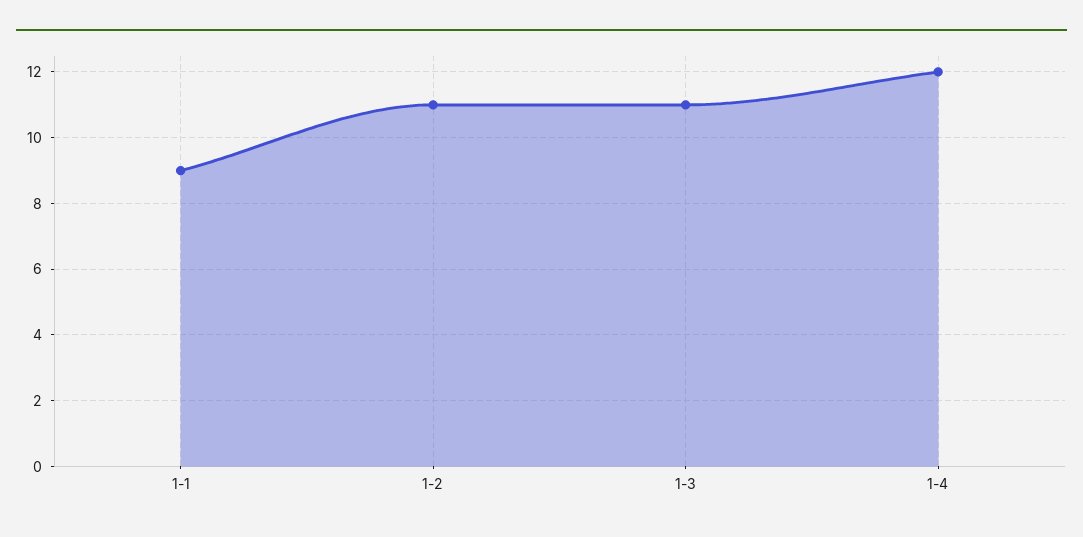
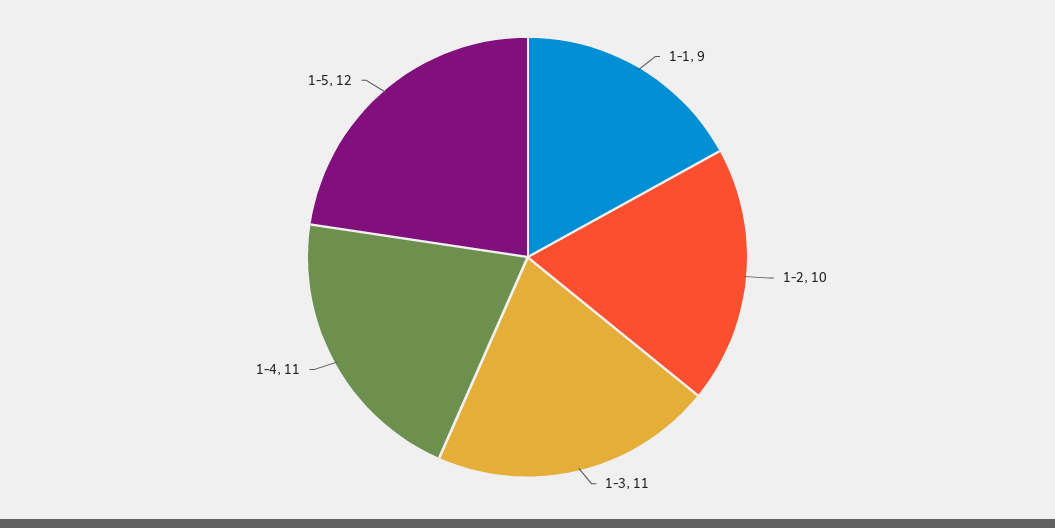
1-2: 11 -> 10
1-4: 12 -> 11
1-5: none -> 12

